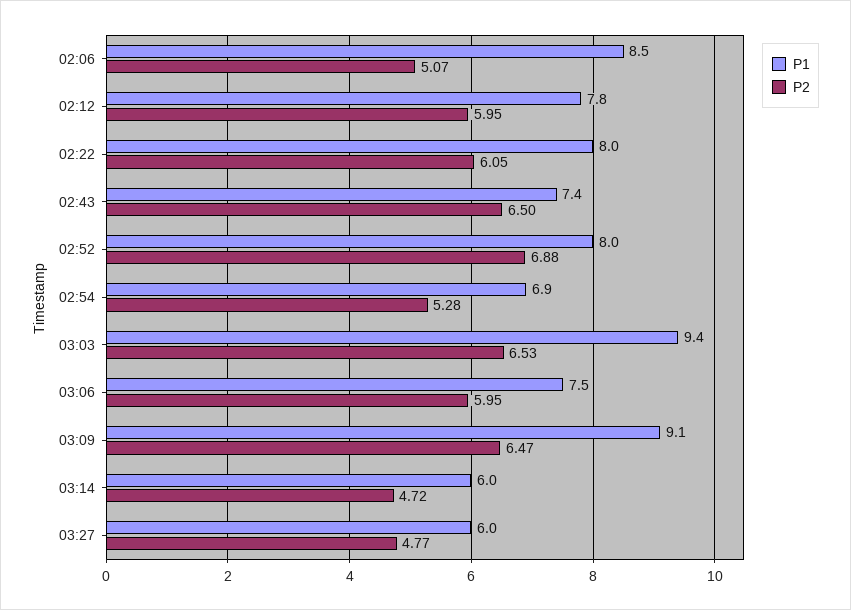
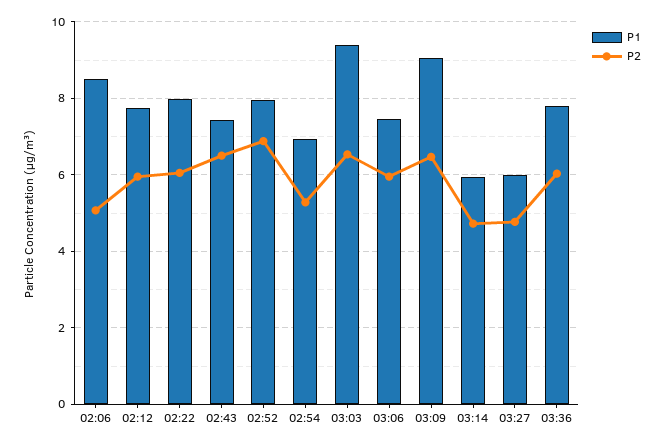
P1, 03:36: none -> 7.8
P2, 03:36: none -> 6

